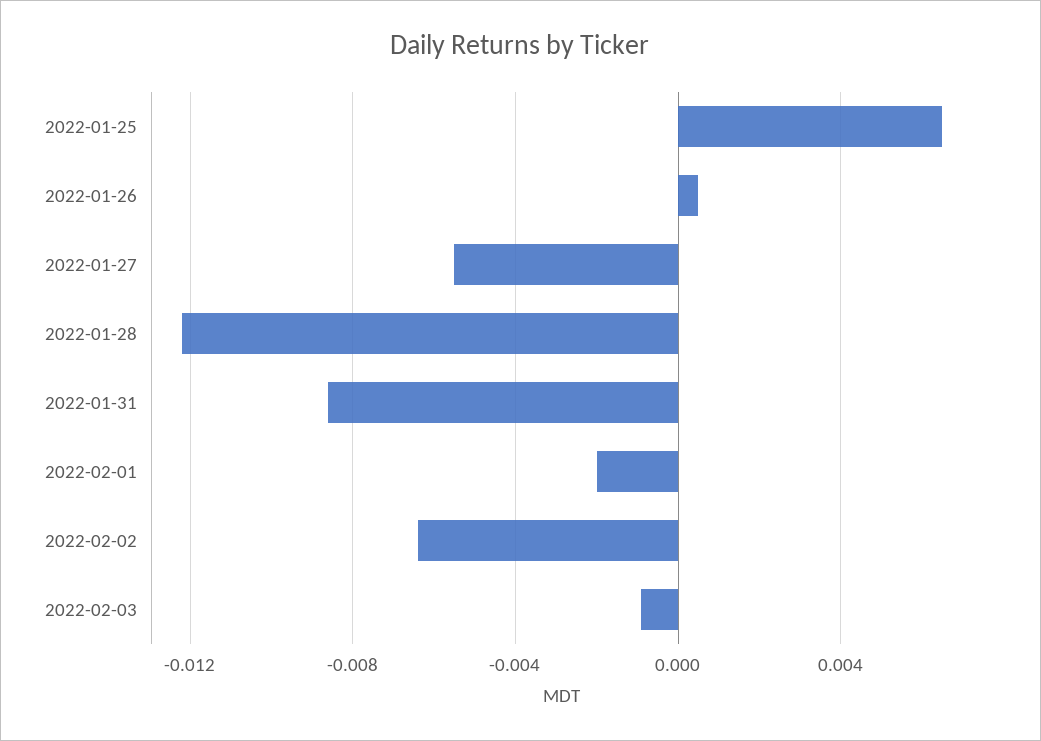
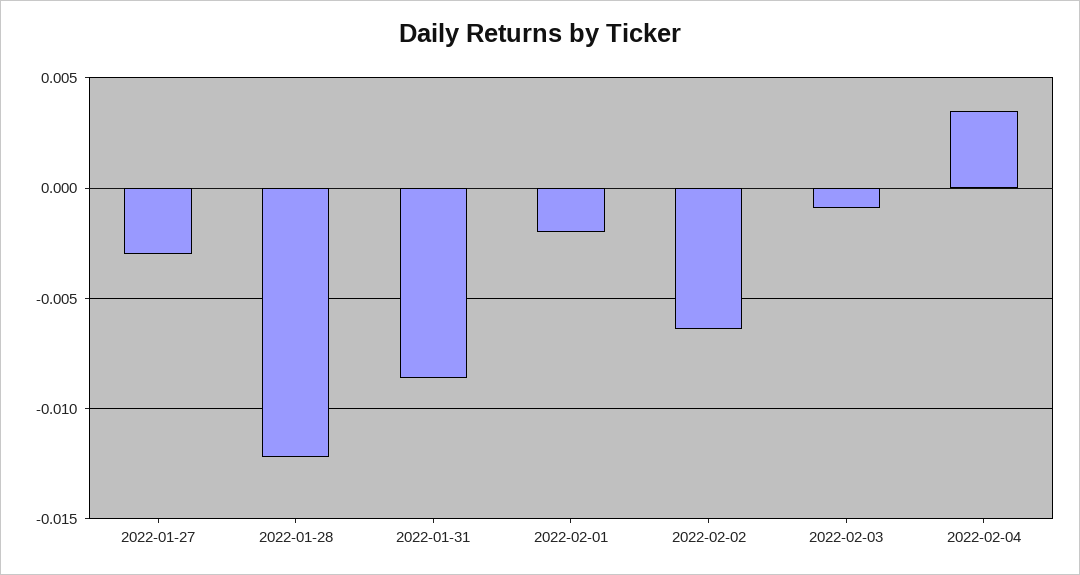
2022-01-25: 0.0065 -> none
2022-01-26: 0.0005 -> none
2022-01-27: -0.0055 -> -0.003
2022-02-04: none -> 0.0035

